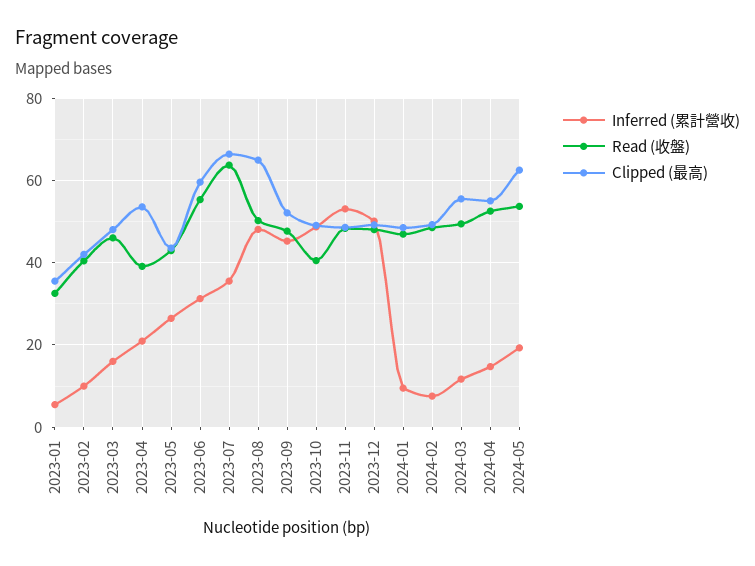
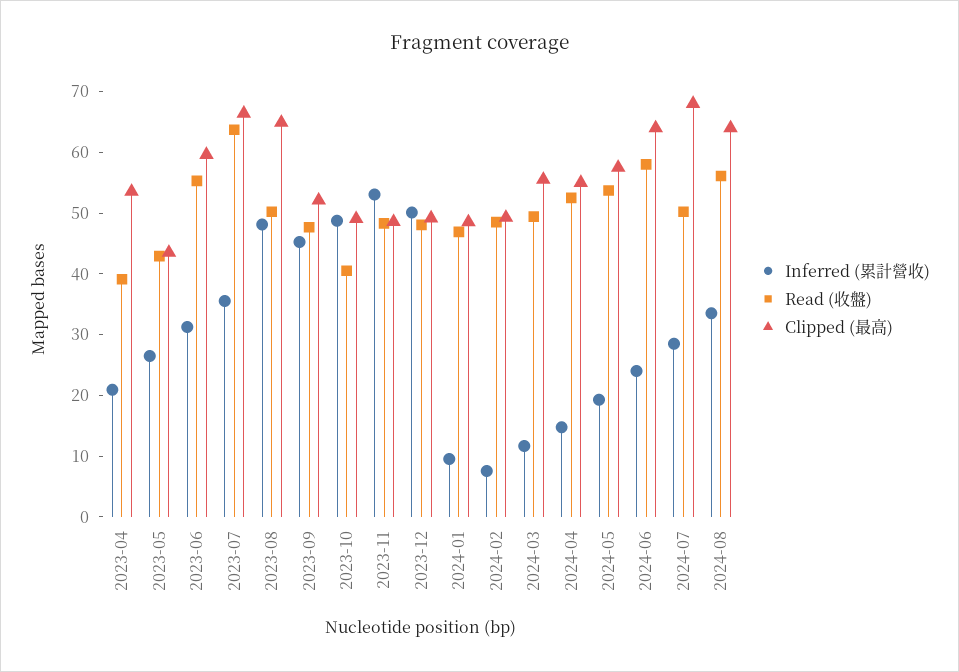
Inferred (累計營收), 2023-01: 6 -> none
Read (收盤), 2023-01: 32 -> none
Clipped (最高), 2023-01: 36 -> none
Inferred (累計營收), 2023-02: 10 -> none
Read (收盤), 2023-02: 40 -> none
Clipped (最高), 2023-02: 42 -> none
Inferred (累計營收), 2023-03: 16 -> none
Read (收盤), 2023-03: 46 -> none
Clipped (最高), 2023-03: 48 -> none
Clipped (最高), 2024-05: 62 -> 58
Inferred (累計營收), 2024-06: none -> 24
Read (收盤), 2024-06: none -> 58
Clipped (最高), 2024-06: none -> 64
Inferred (累計營收), 2024-07: none -> 28
Read (收盤), 2024-07: none -> 50
Clipped (最高), 2024-07: none -> 68
Inferred (累計營收), 2024-08: none -> 34
Read (收盤), 2024-08: none -> 56
Clipped (最高), 2024-08: none -> 64

